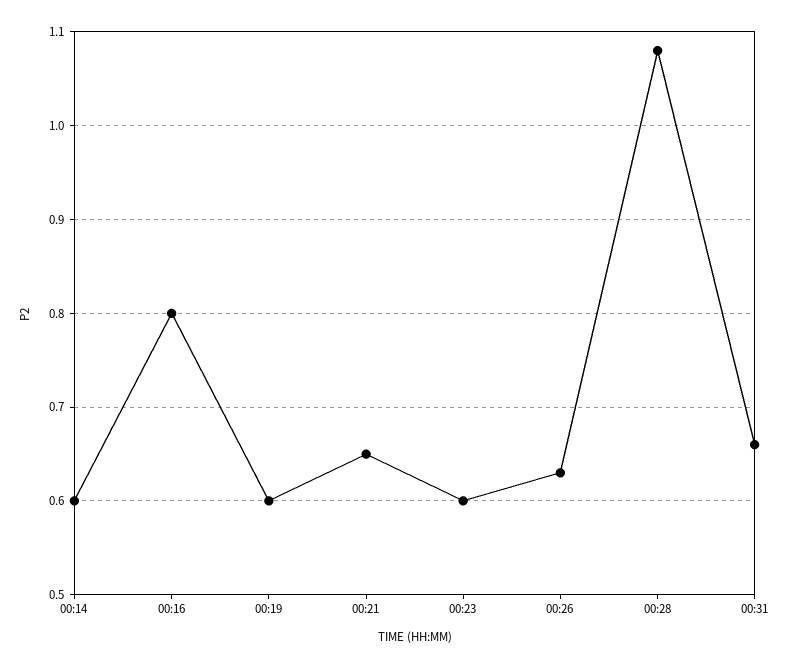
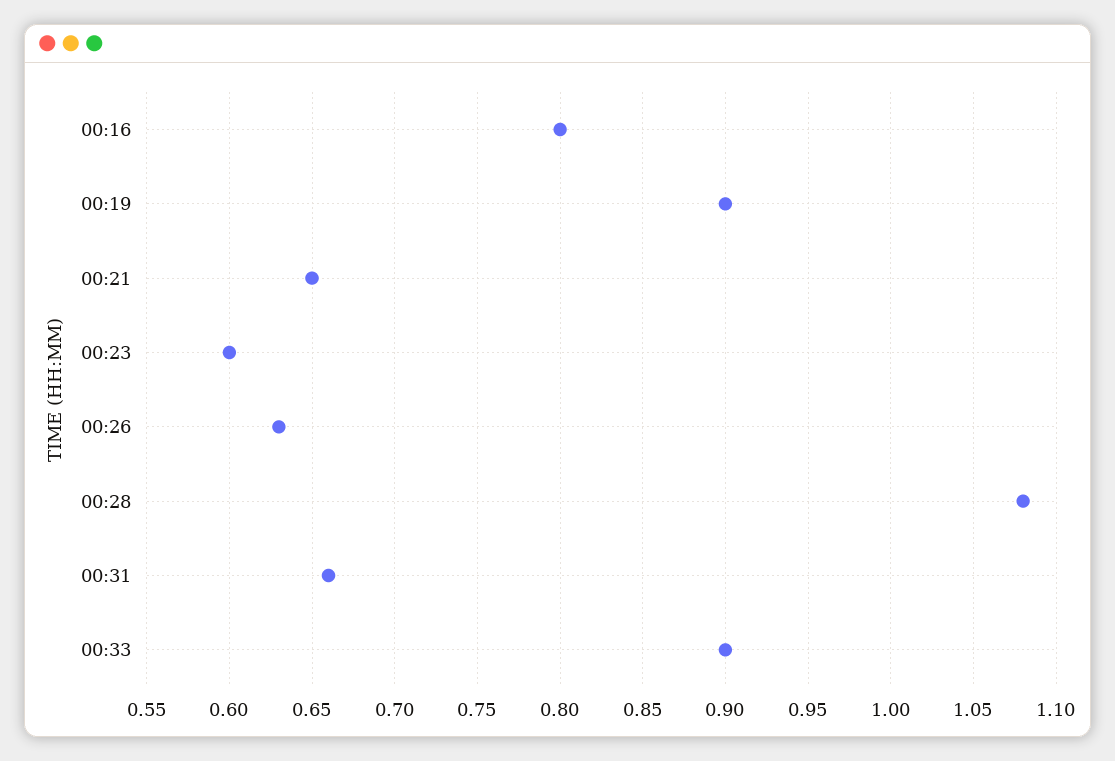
00:14: 0.6 -> none
00:19: 0.6 -> 0.9
00:33: none -> 0.9

